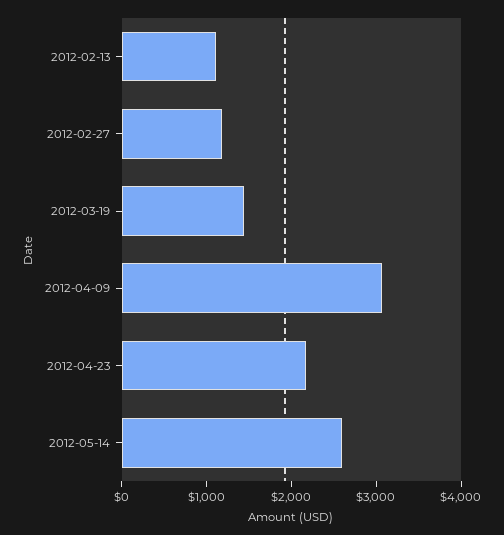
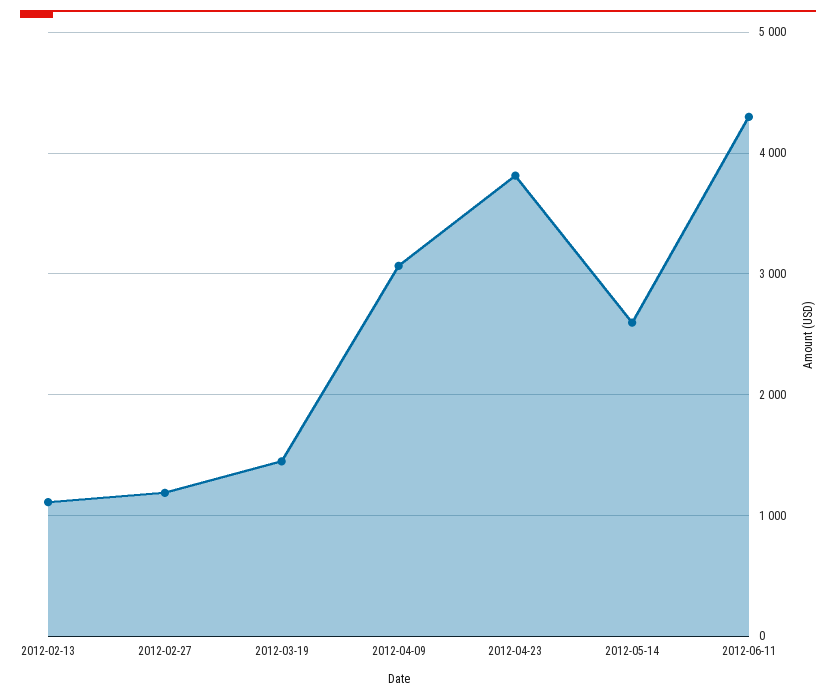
2012-04-23: 2200 -> 3800
2012-06-11: none -> 4300

